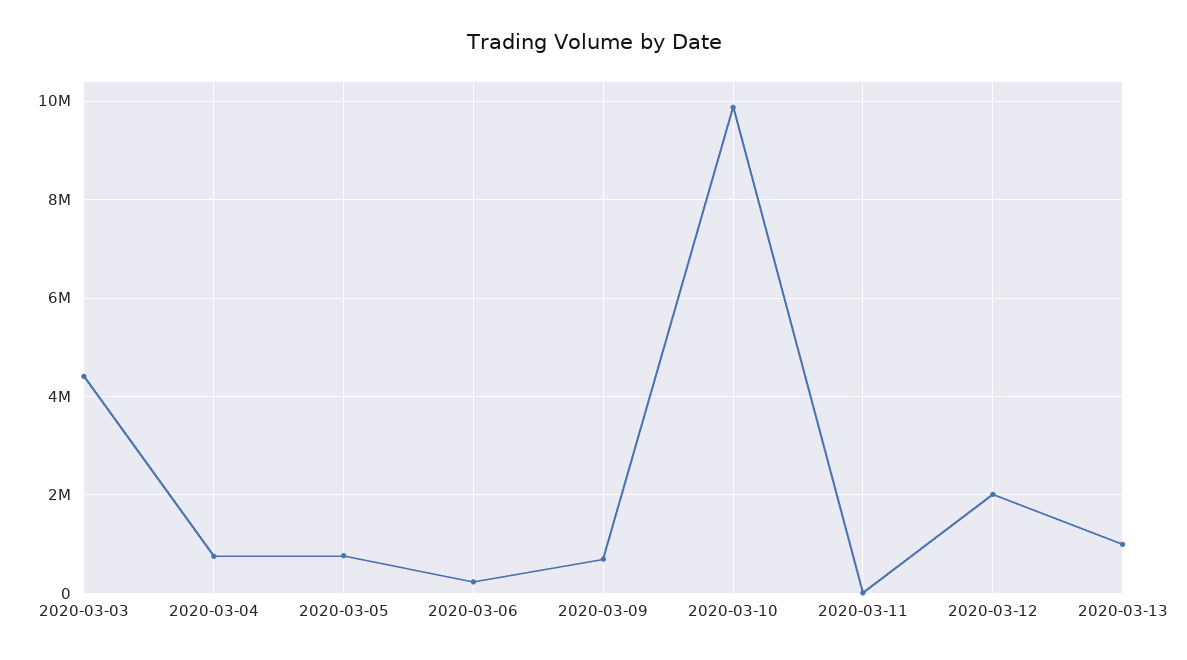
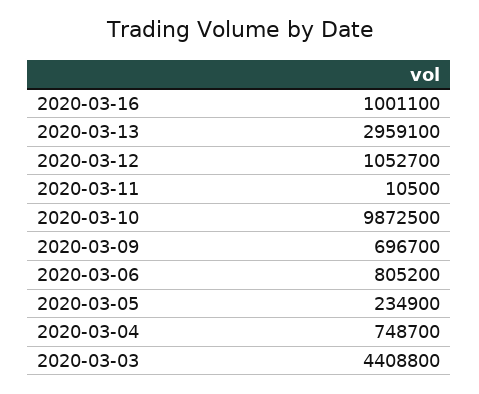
2020-03-05: 800000 -> 234900
2020-03-06: 200000 -> 805200
2020-03-12: 2000000 -> 1052700
2020-03-13: 1000000 -> 2959100
2020-03-16: none -> 1001100

